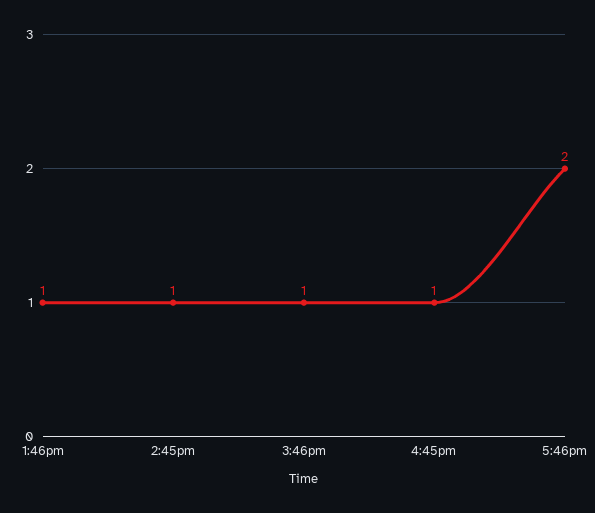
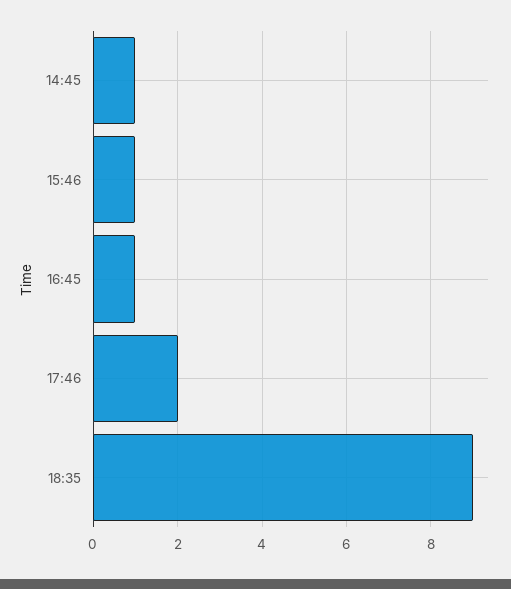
1:46pm: 1 -> none
18:35: none -> 9

